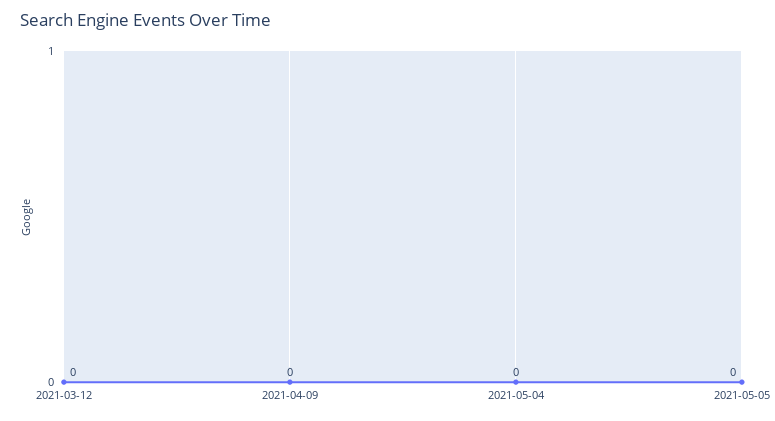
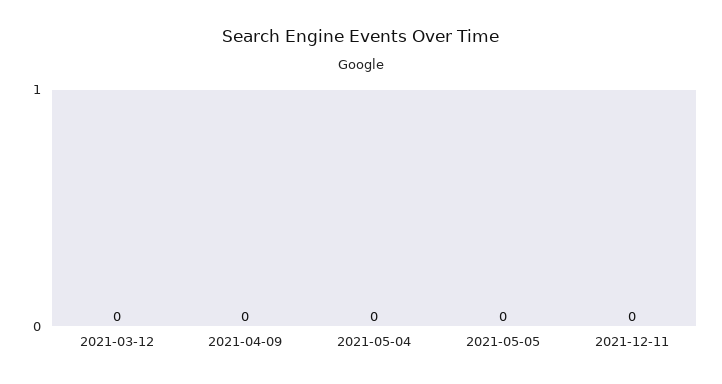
2021-12-11: none -> 0

